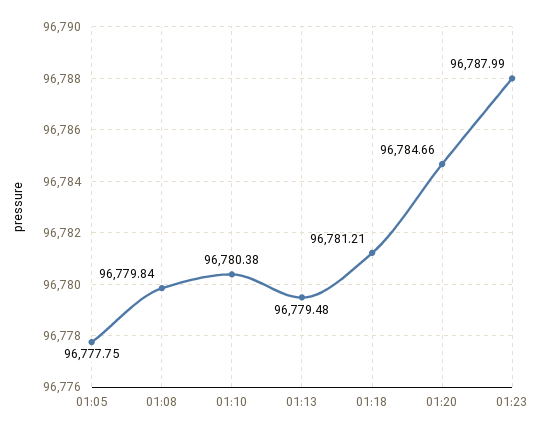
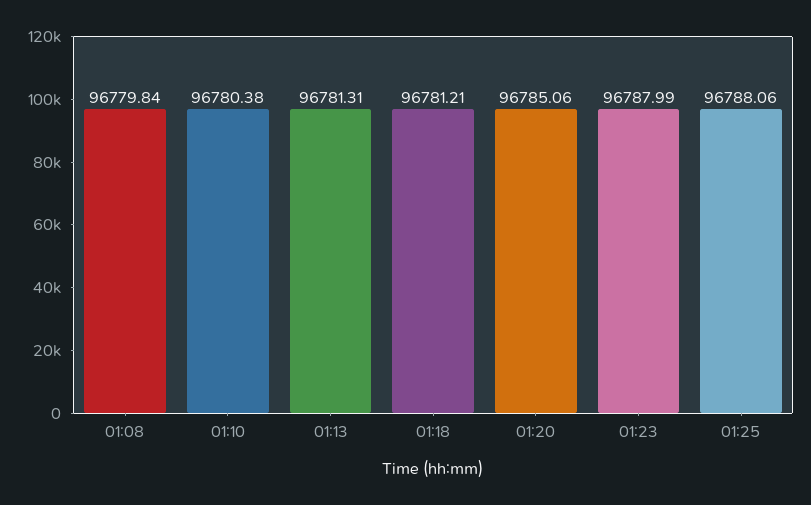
01:05: 96777.75 -> none
01:13: 96779.48 -> 96781.31
01:20: 96784.66 -> 96785.06
01:25: none -> 96788.06

